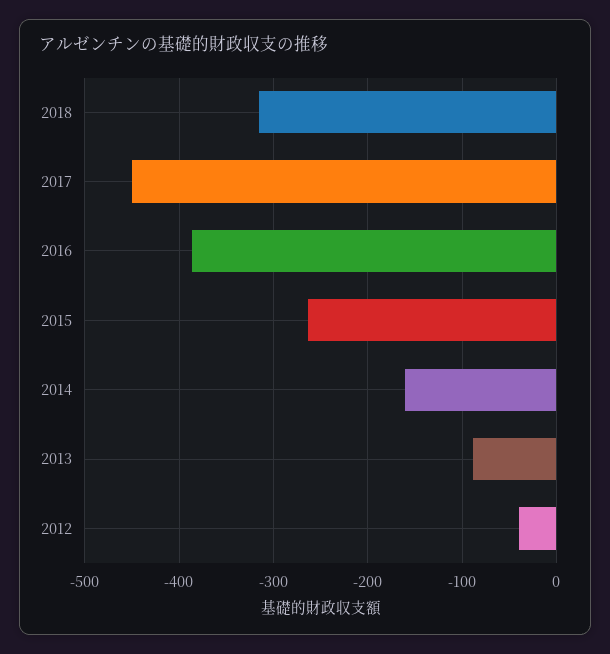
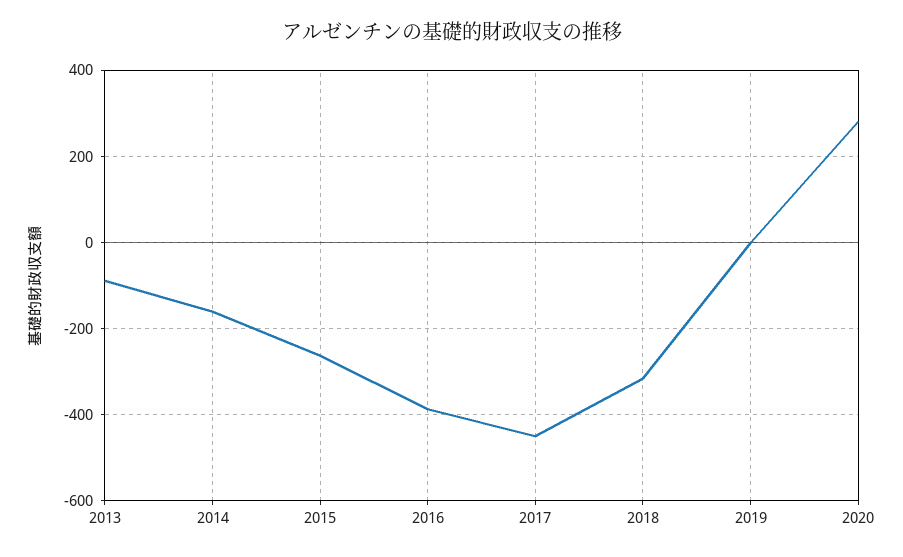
2012: -40 -> none
2019: none -> 0
2020: none -> 280

